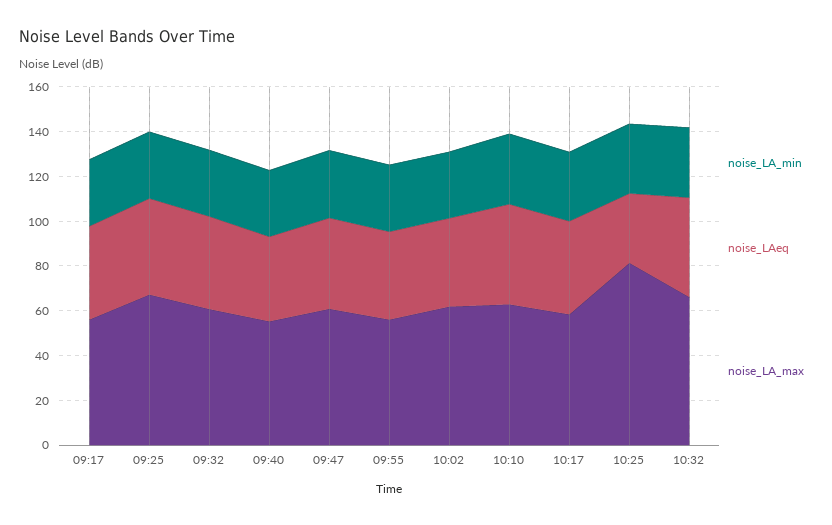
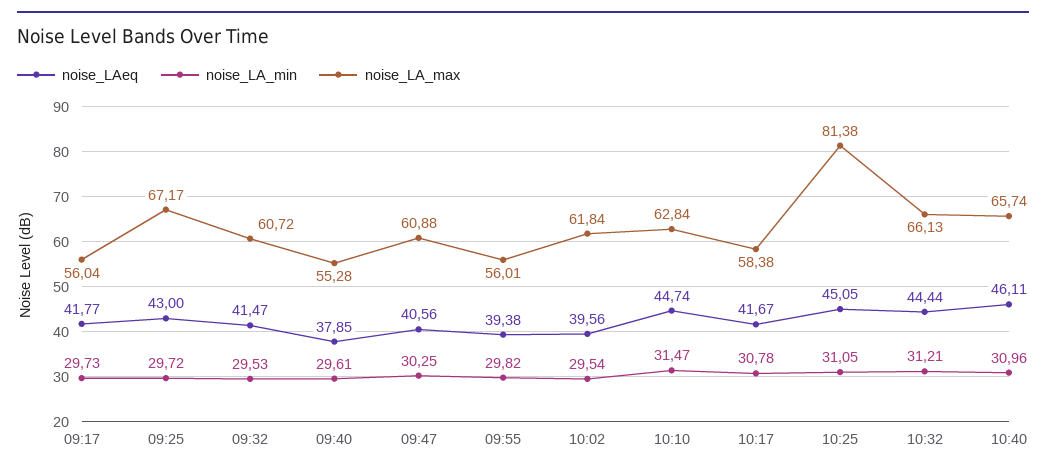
noise_LAeq, 10:25: 30 -> 45.05
noise_LAeq, 10:40: none -> 46.11
noise_LA_min, 10:40: none -> 30.96
noise_LA_max, 10:40: none -> 65.74

